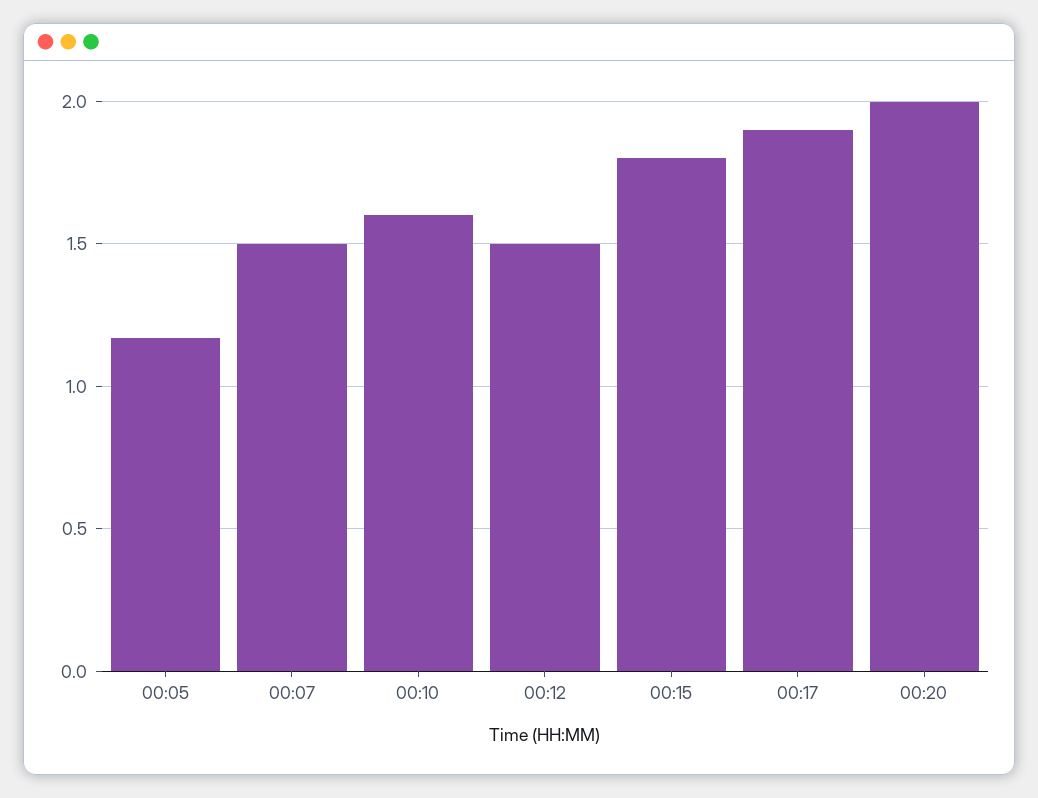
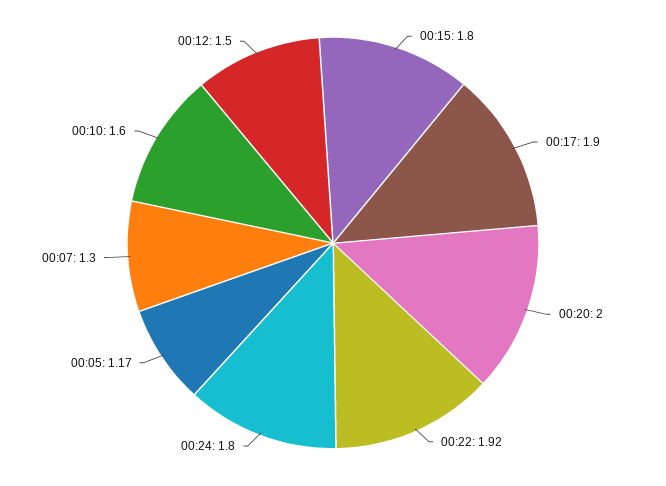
00:07: 1.5 -> 1.3
00:22: none -> 1.92
00:24: none -> 1.8

